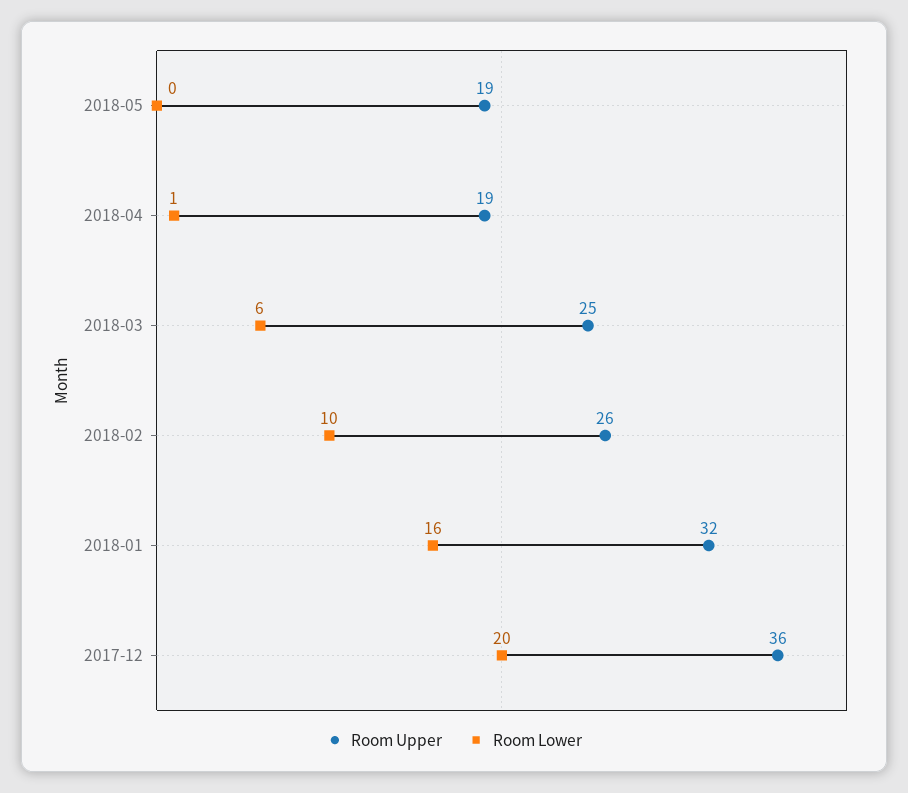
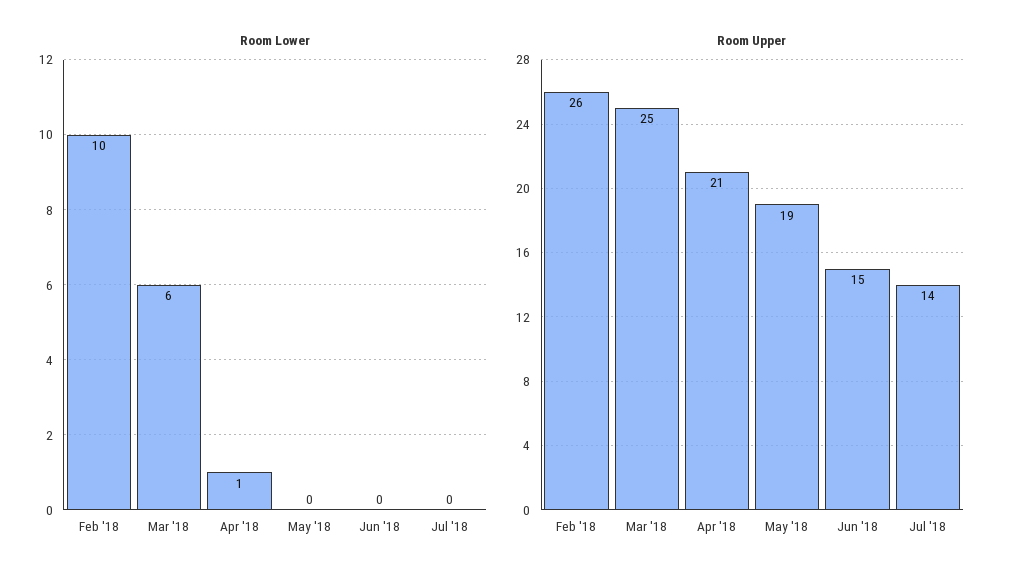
Room Upper, 2018-04: 19 -> 21
Room Upper, 2018-01: 32 -> none
Room Lower, 2018-01: 16 -> none
Room Upper, 2017-12: 36 -> none
Room Lower, 2017-12: 20 -> none
Room Lower, Jun '18: none -> 0
Room Lower, Jul '18: none -> 0
Room Upper, Jun '18: none -> 15
Room Upper, Jul '18: none -> 14

